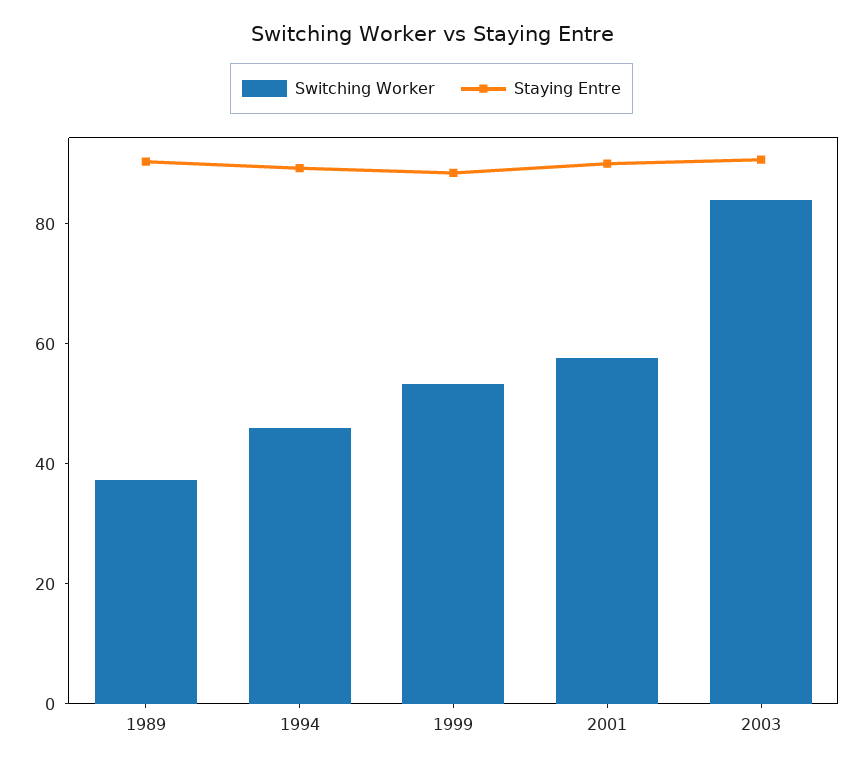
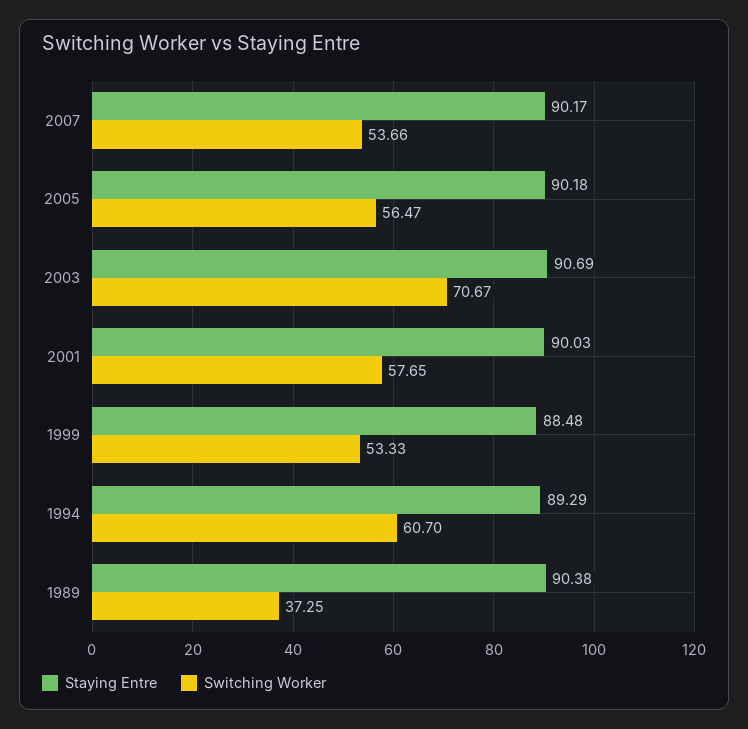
Switching Worker, 1994: 45 -> 60.7
Switching Worker, 2003: 85 -> 70.67
Staying Entre, 2007: none -> 90.17
Switching Worker, 2007: none -> 53.66
Staying Entre, 2005: none -> 90.18
Switching Worker, 2005: none -> 56.47

